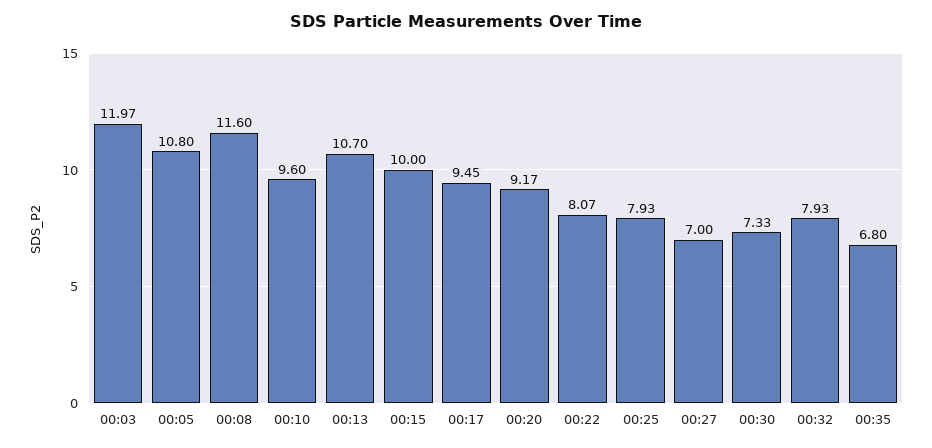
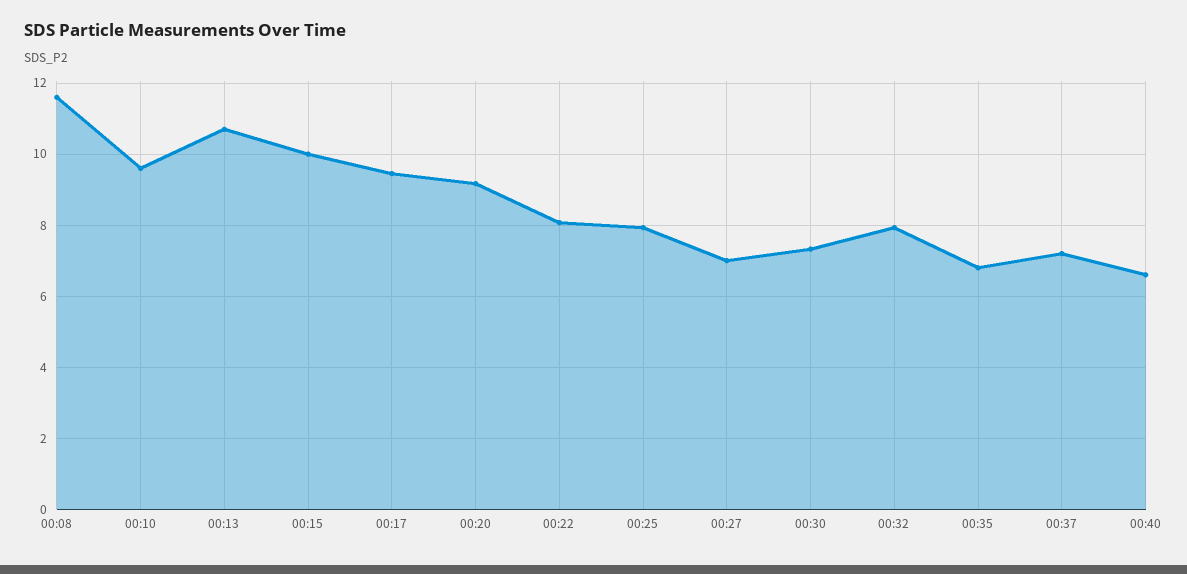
00:03: 11.97 -> none
00:05: 10.8 -> none
00:37: none -> 7.2
00:40: none -> 6.6

